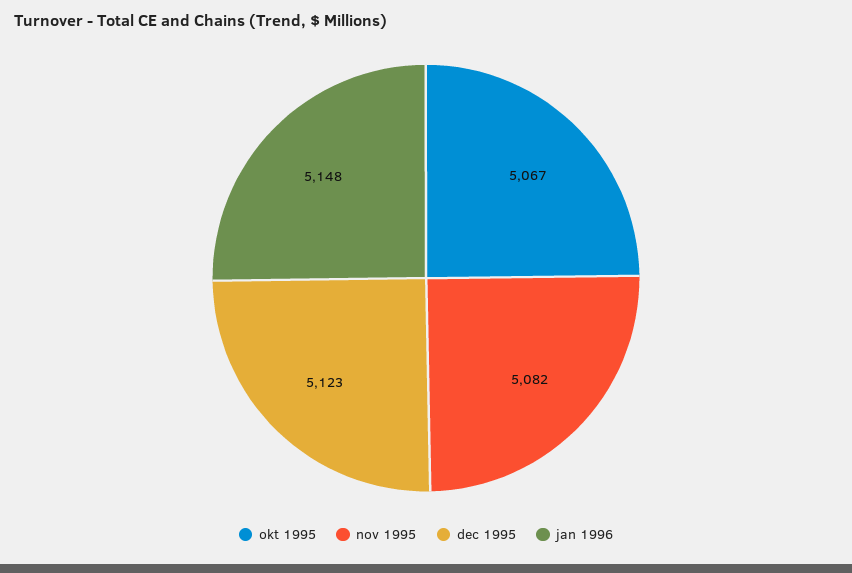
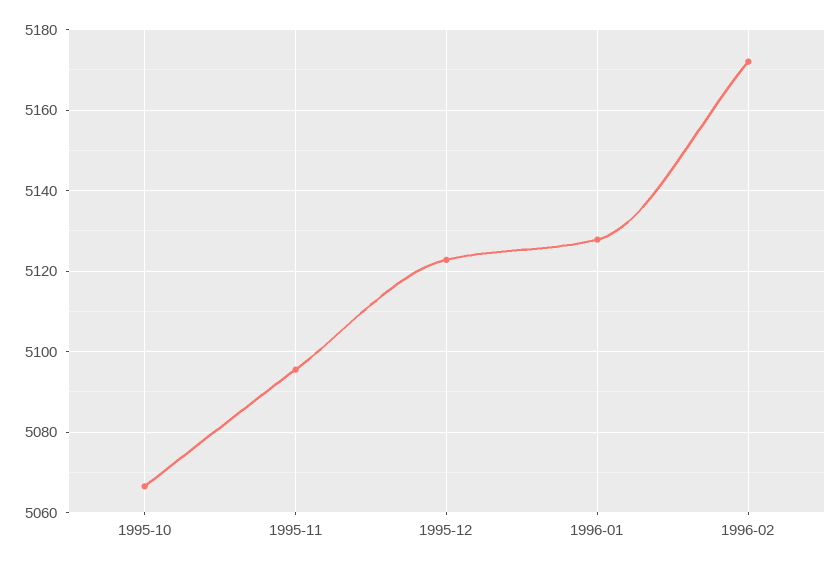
nov 1995: 5082 -> 5096
jan 1996: 5148 -> 5128
1996-02: none -> 5172

